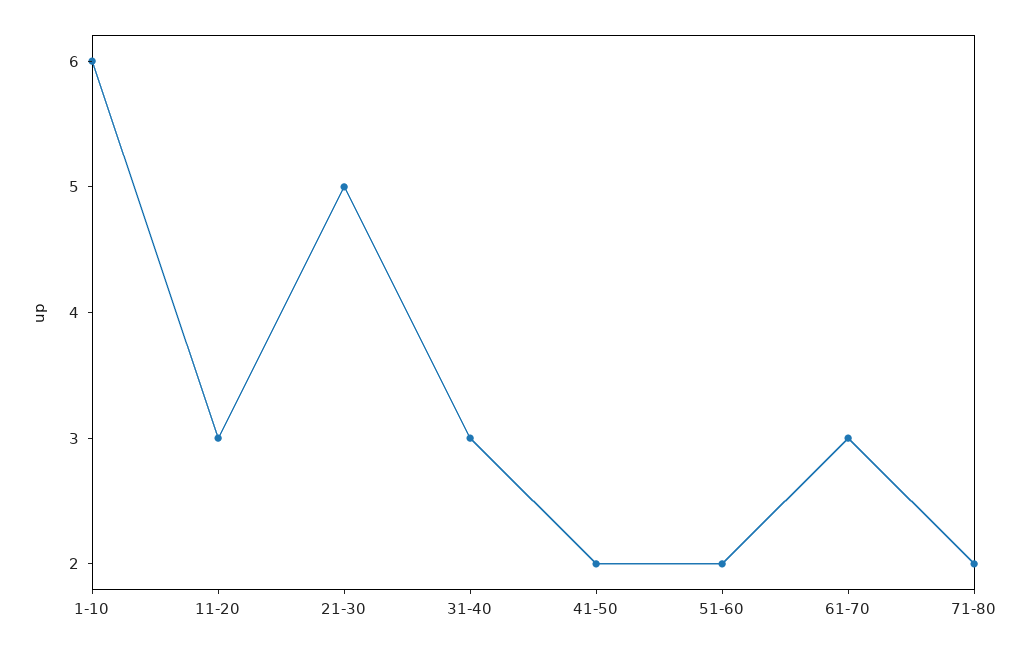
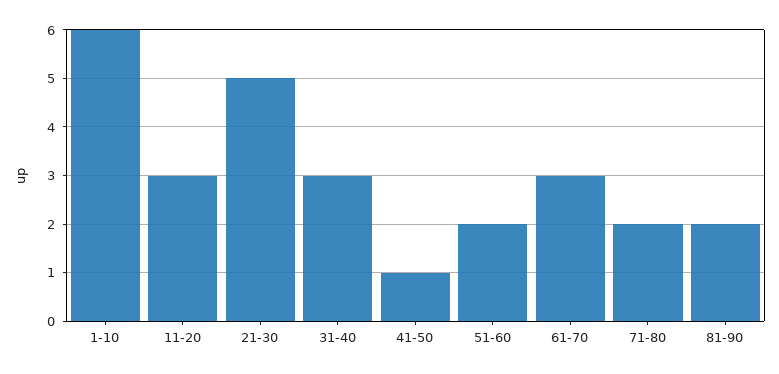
41-50: 2 -> 1
81-90: none -> 2

